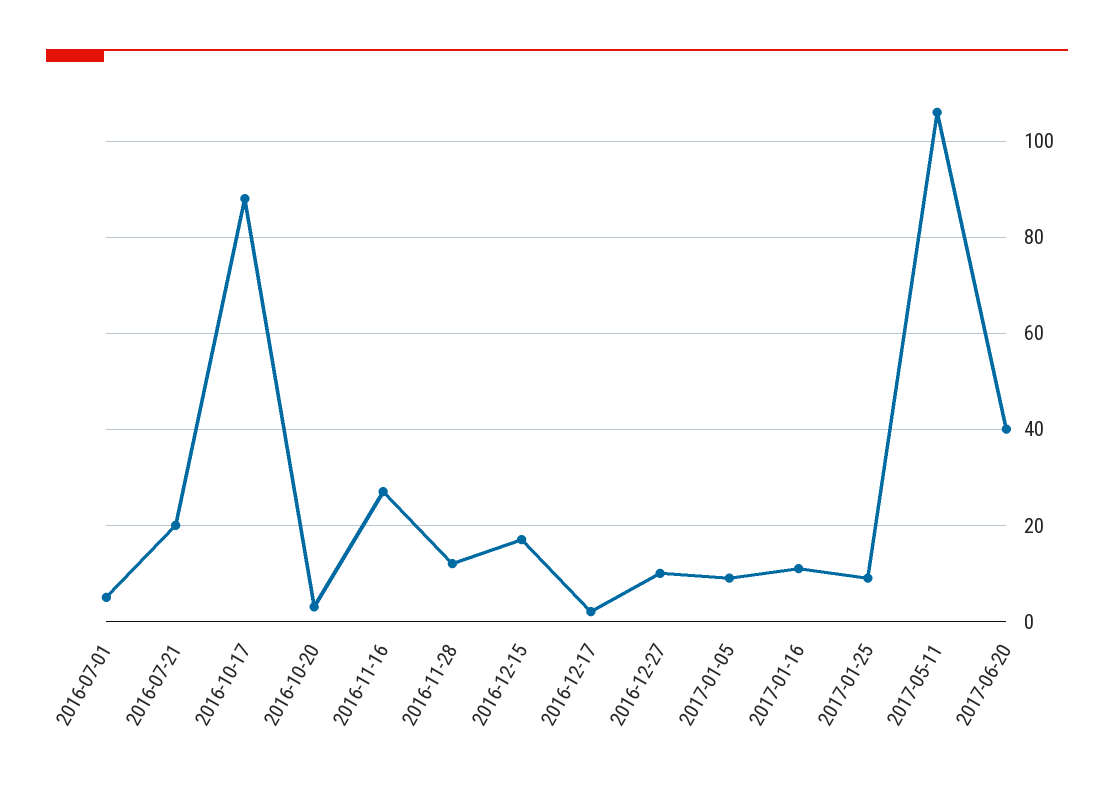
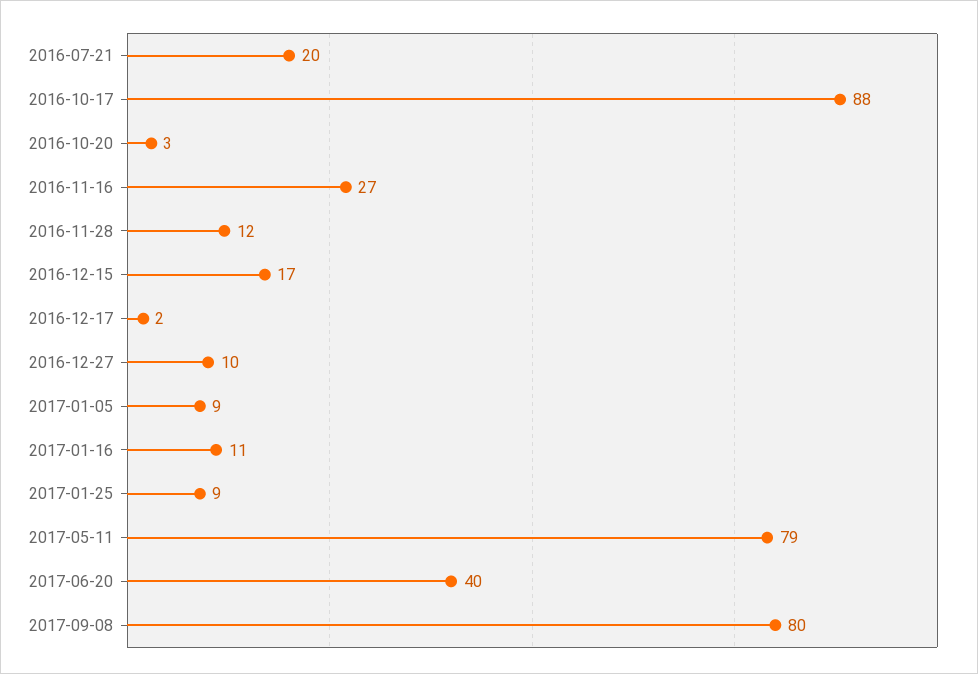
2016-07-01: 5 -> none
2017-05-11: 105 -> 79
2017-09-08: none -> 80

